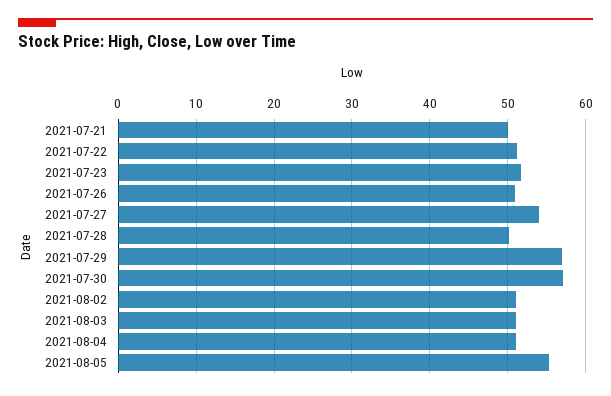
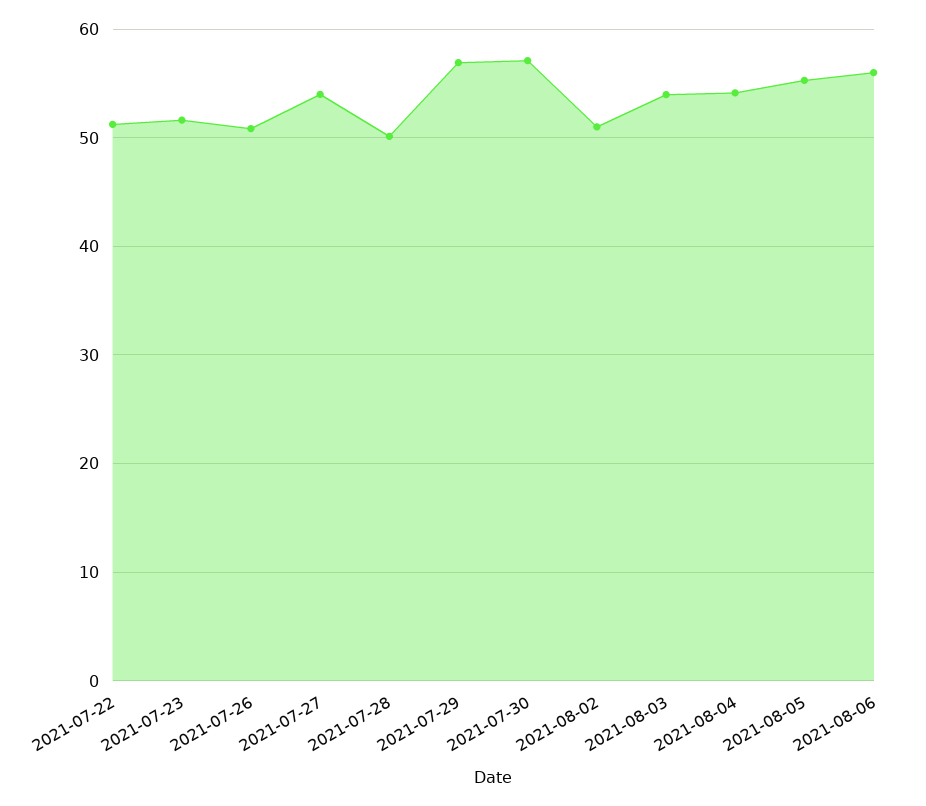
2021-07-21: 50 -> none
2021-08-03: 51 -> 54
2021-08-04: 51 -> 54
2021-08-06: none -> 56

